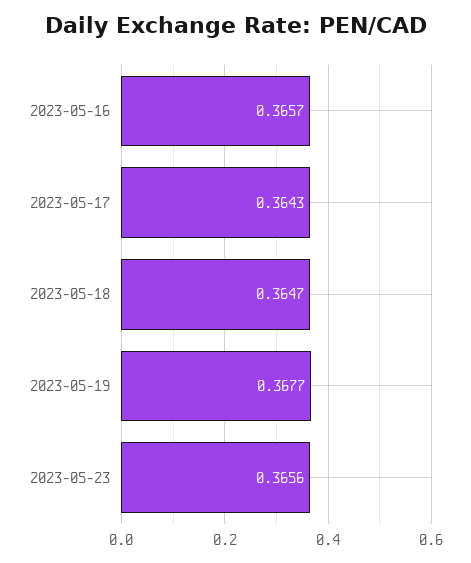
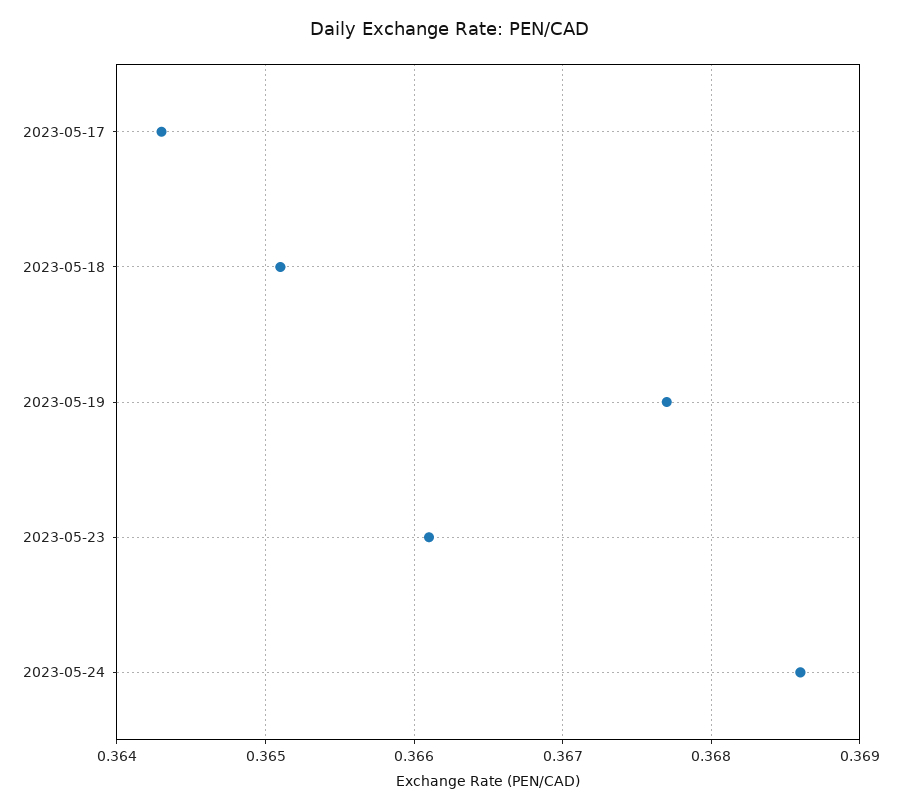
2023-05-16: 0.3657 -> none
2023-05-18: 0.3647 -> 0.3651
2023-05-23: 0.3656 -> 0.3661
2023-05-24: none -> 0.3686

